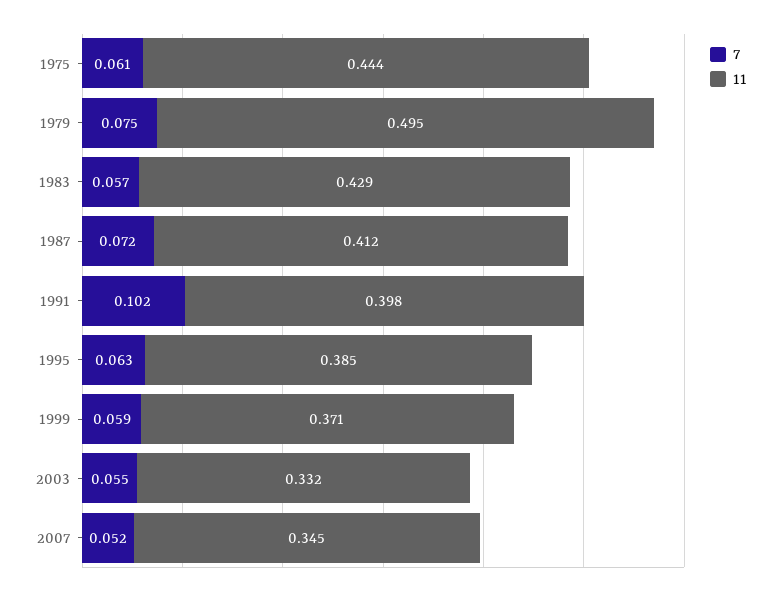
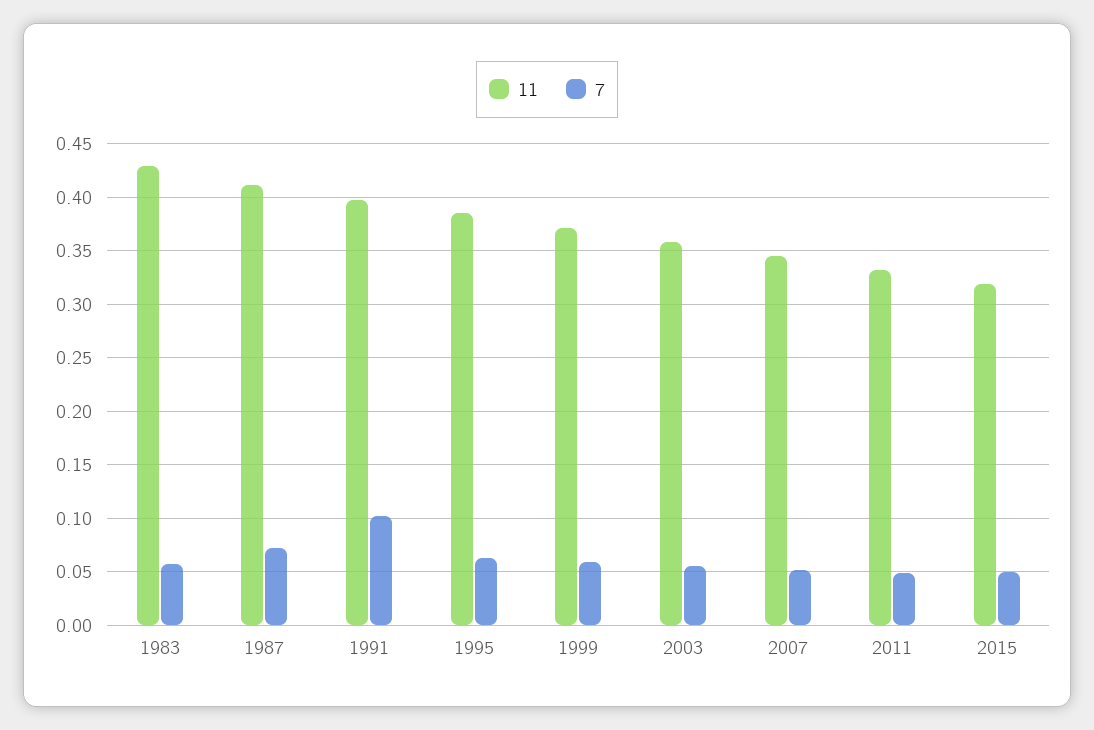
7, 1975: 0.061 -> none
11, 1975: 0.444 -> none
7, 1979: 0.075 -> none
11, 1979: 0.495 -> none
11, 2003: 0.332 -> 0.36
11, 2011: none -> 0.33
7, 2011: none -> 0.05
11, 2015: none -> 0.32
7, 2015: none -> 0.05

